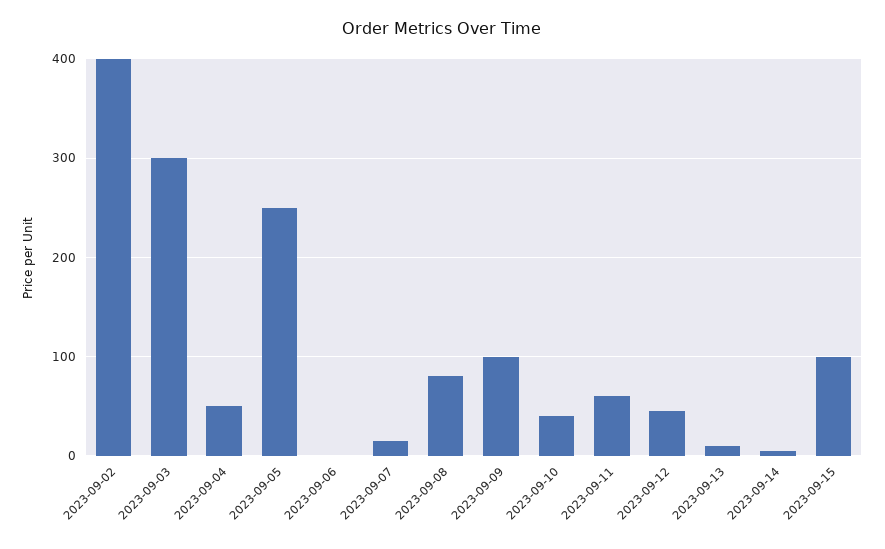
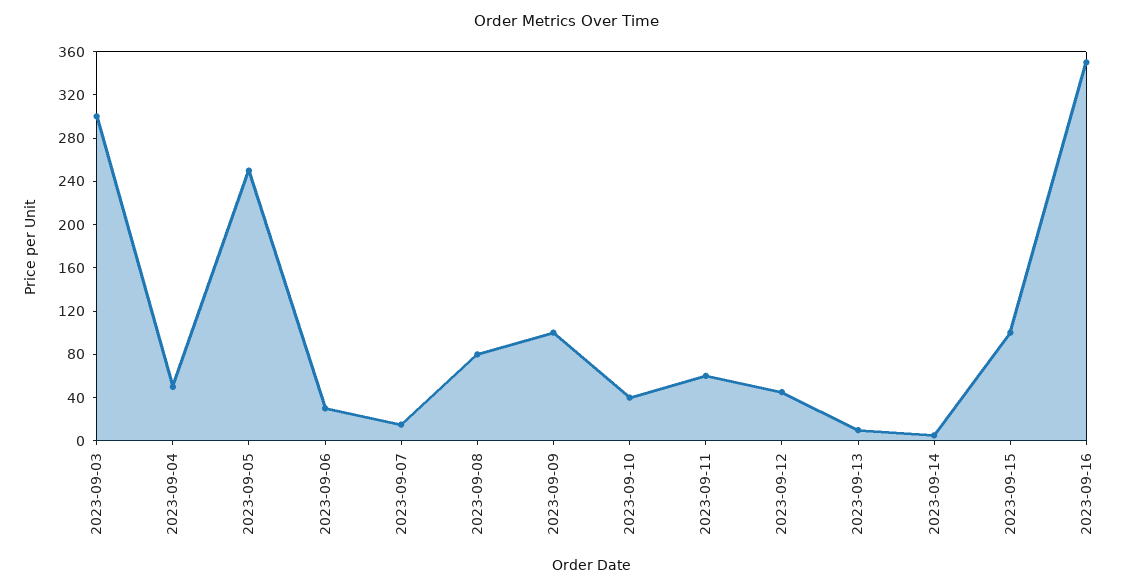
2023-09-02: 400 -> none
2023-09-06: 0 -> 30
2023-09-16: none -> 350

